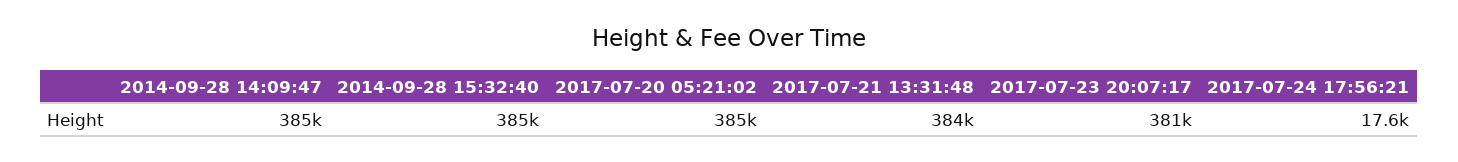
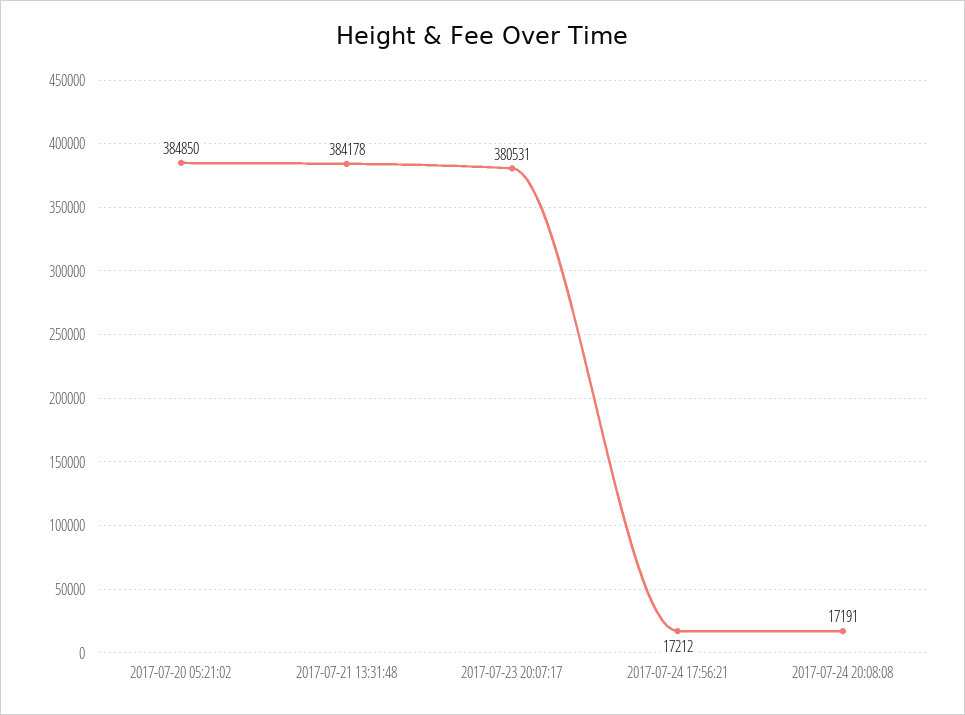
2014-09-28 14:09:47: 385000 -> none
2014-09-28 15:32:40: 385000 -> none
2017-07-24 17:56:21: 17600 -> 17212
2017-07-24 20:08:08: none -> 17191

